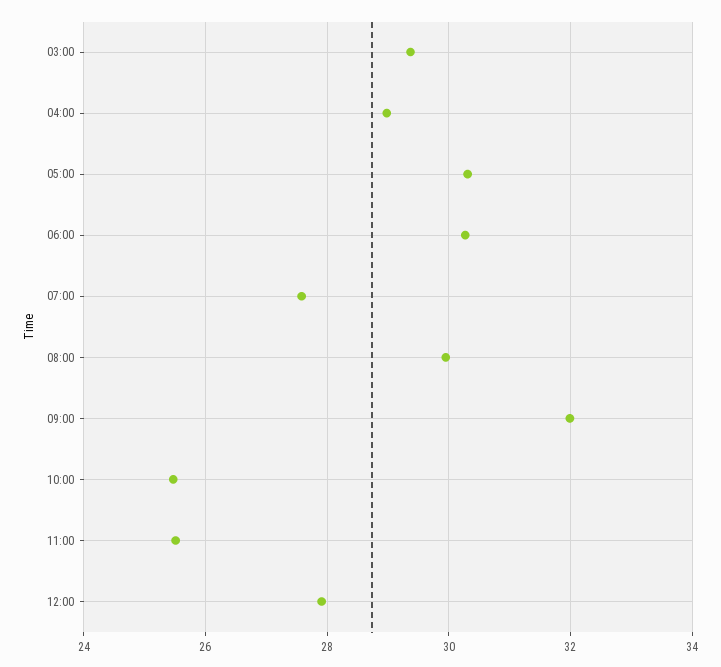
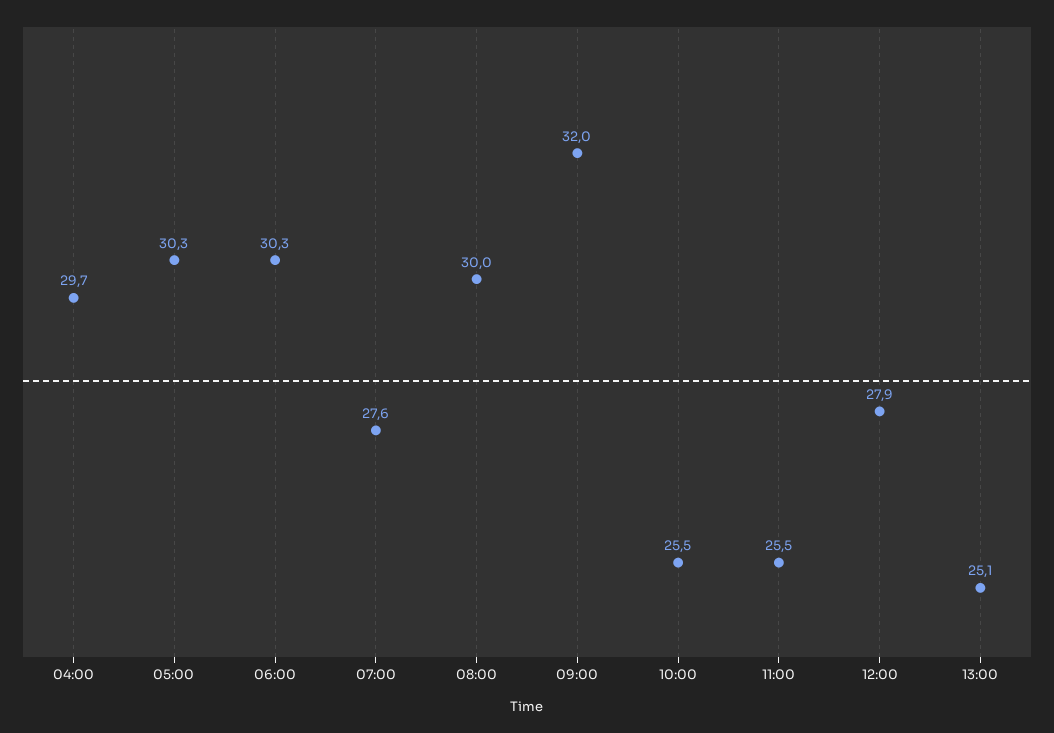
03:00: 29.4 -> none
04:00: 29 -> 29.7
13:00: none -> 25.1

